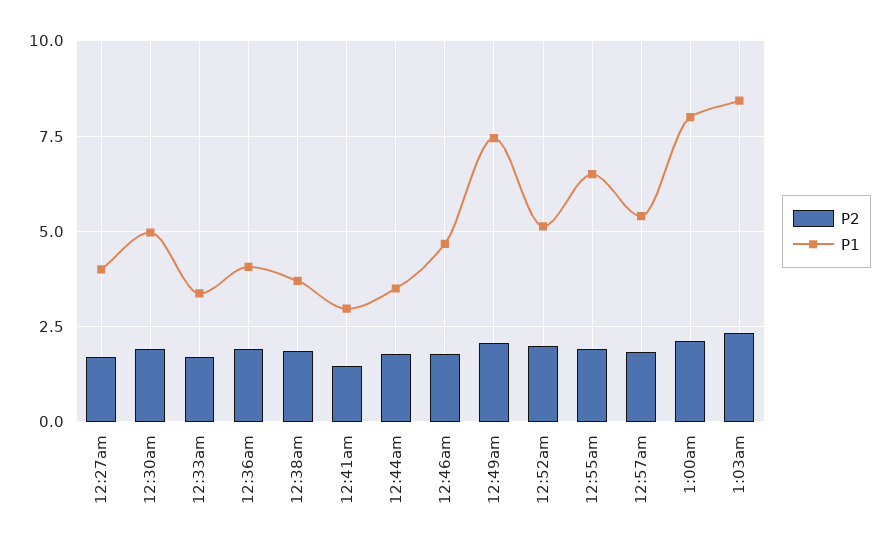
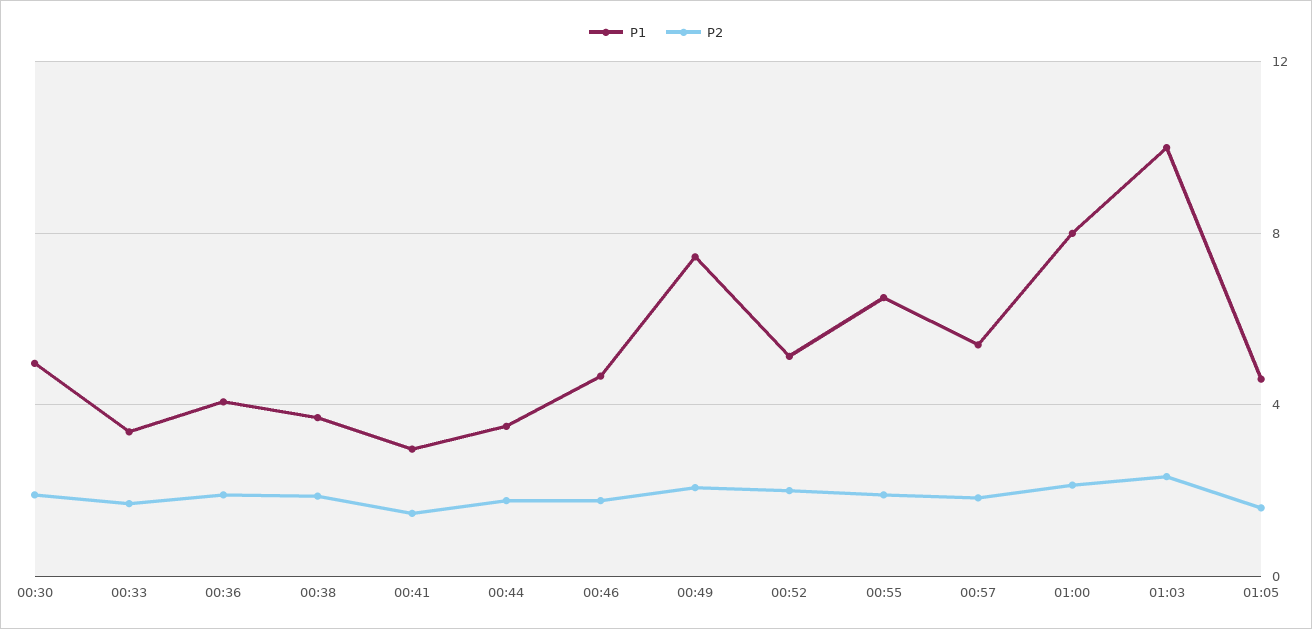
P2, 12:27am: 1.75 -> none
P1, 12:27am: 4 -> none
P1, 1:03am: 8.5 -> 10
P1, 01:05: none -> 4.5
P2, 01:05: none -> 1.5

